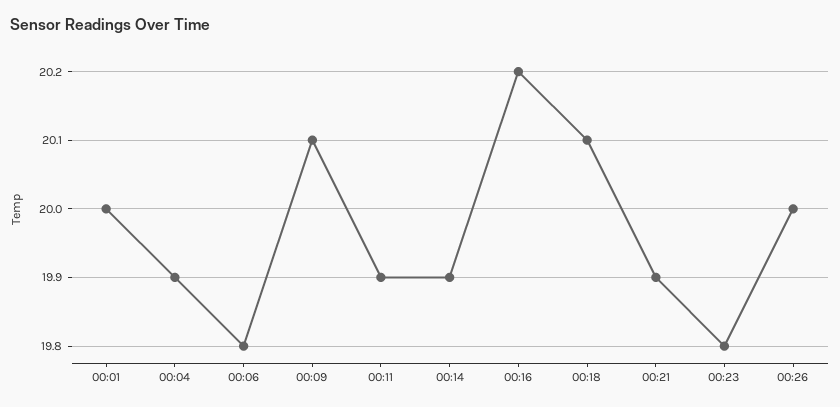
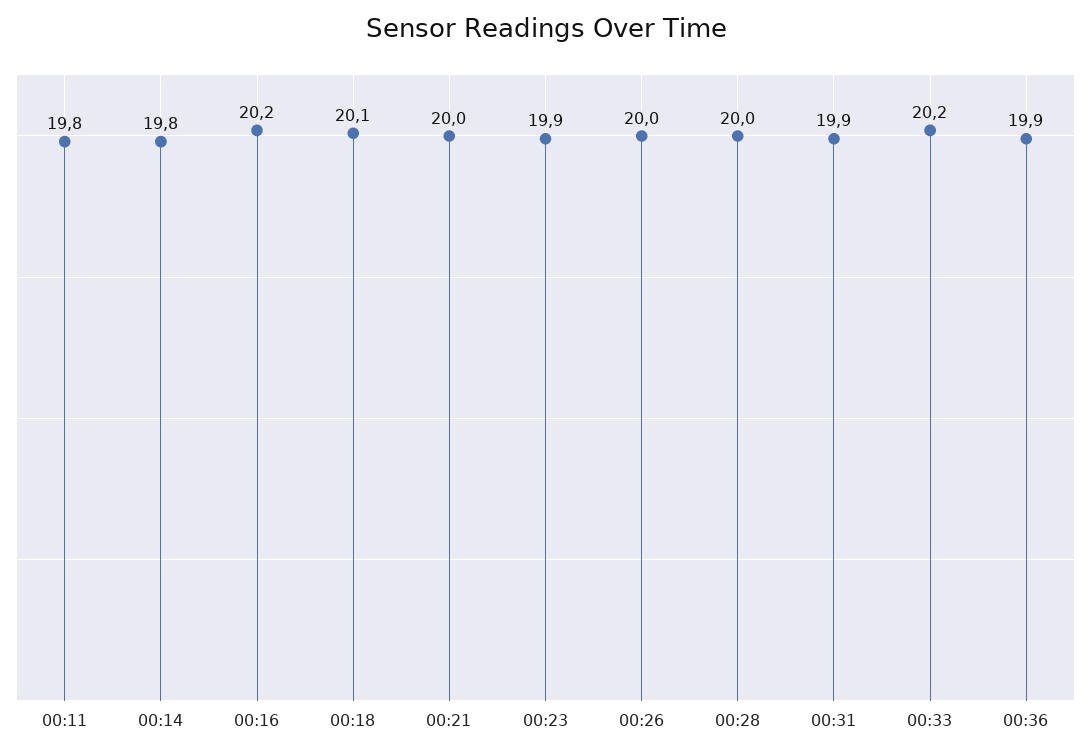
00:01: 20 -> none
00:04: 19.9 -> none
00:06: 19.8 -> none
00:09: 20.1 -> none
00:11: 19.9 -> 19.8
00:14: 19.9 -> 19.8
00:21: 19.9 -> 20
00:23: 19.8 -> 19.9
00:28: none -> 20
00:31: none -> 19.9
00:33: none -> 20.2
00:36: none -> 19.9

